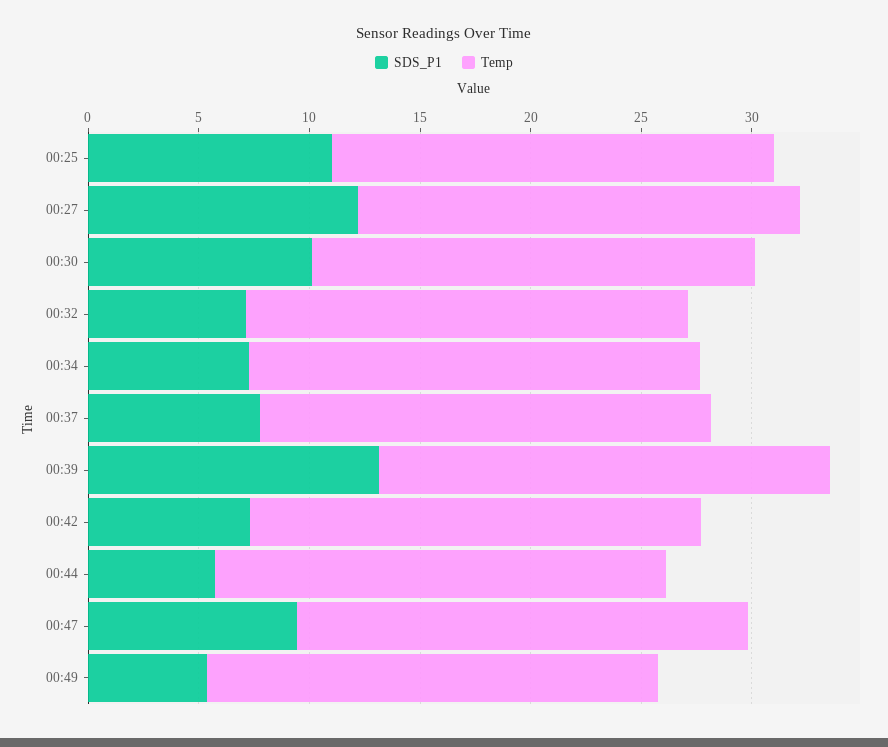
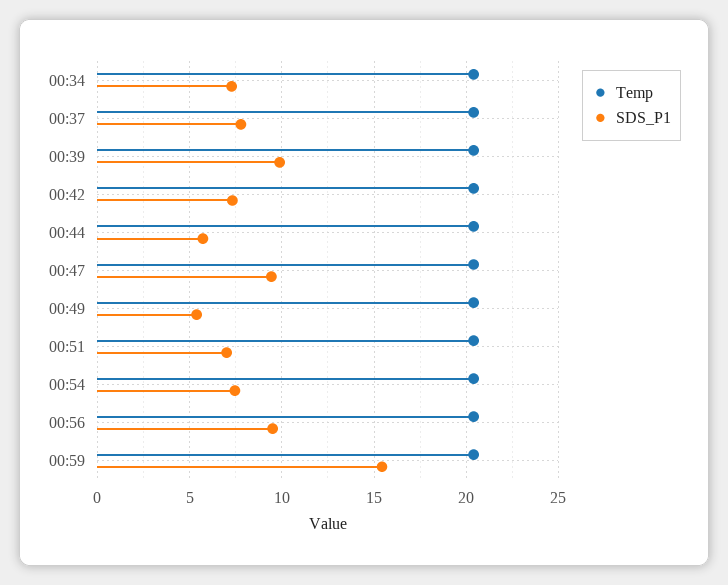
SDS_P1, 00:25: 11 -> none
Temp, 00:25: 20 -> none
SDS_P1, 00:27: 12 -> none
Temp, 00:27: 20 -> none
SDS_P1, 00:30: 10 -> none
Temp, 00:30: 20 -> none
SDS_P1, 00:32: 7 -> none
Temp, 00:32: 20 -> none
SDS_P1, 00:39: 13 -> 10
Temp, 00:51: none -> 20.5
SDS_P1, 00:51: none -> 7
Temp, 00:54: none -> 20.5
SDS_P1, 00:54: none -> 7.5
Temp, 00:56: none -> 20.5
SDS_P1, 00:56: none -> 9.5
Temp, 00:59: none -> 20.5
SDS_P1, 00:59: none -> 15.5

